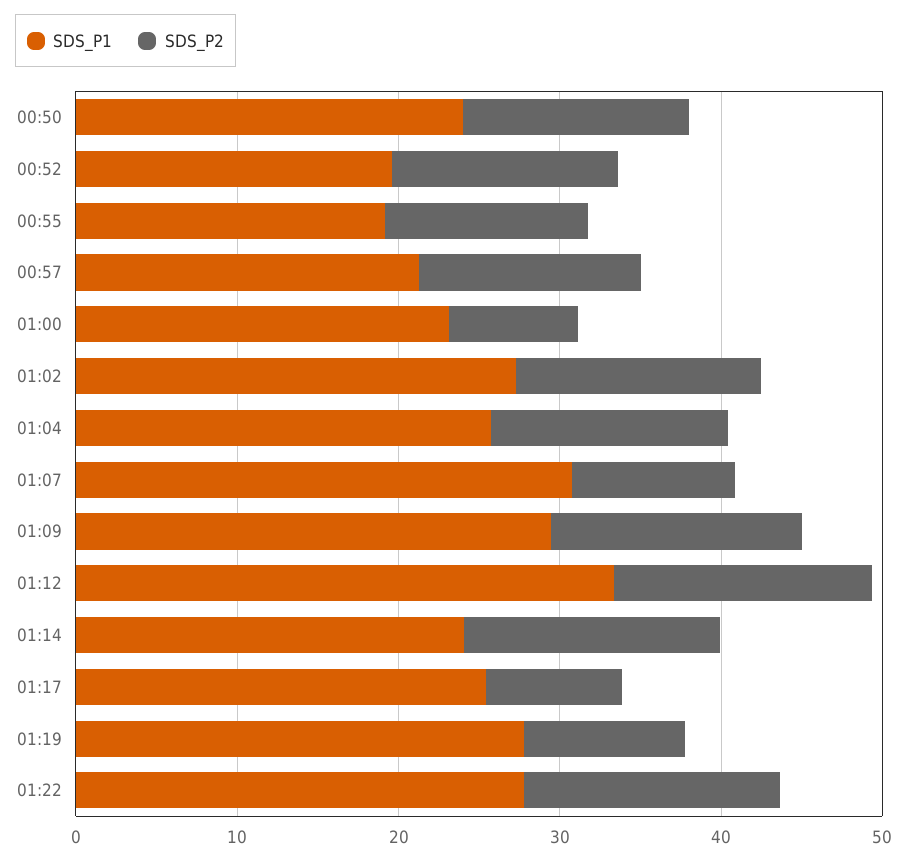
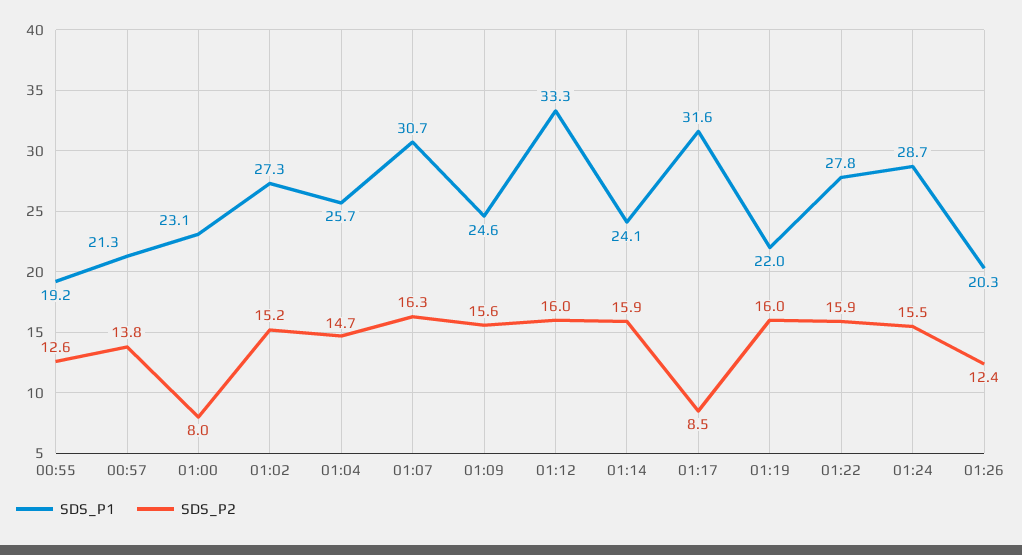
SDS_P1, 00:50: 24 -> none
SDS_P2, 00:50: 14 -> none
SDS_P1, 00:52: 20 -> none
SDS_P2, 00:52: 14 -> none
SDS_P2, 01:07: 10 -> 16.3
SDS_P1, 01:09: 30 -> 24.6
SDS_P1, 01:17: 26 -> 31.6
SDS_P1, 01:19: 28 -> 22
SDS_P2, 01:19: 10 -> 16
SDS_P1, 01:24: none -> 28.7
SDS_P2, 01:24: none -> 15.5
SDS_P1, 01:26: none -> 20.3
SDS_P2, 01:26: none -> 12.4

